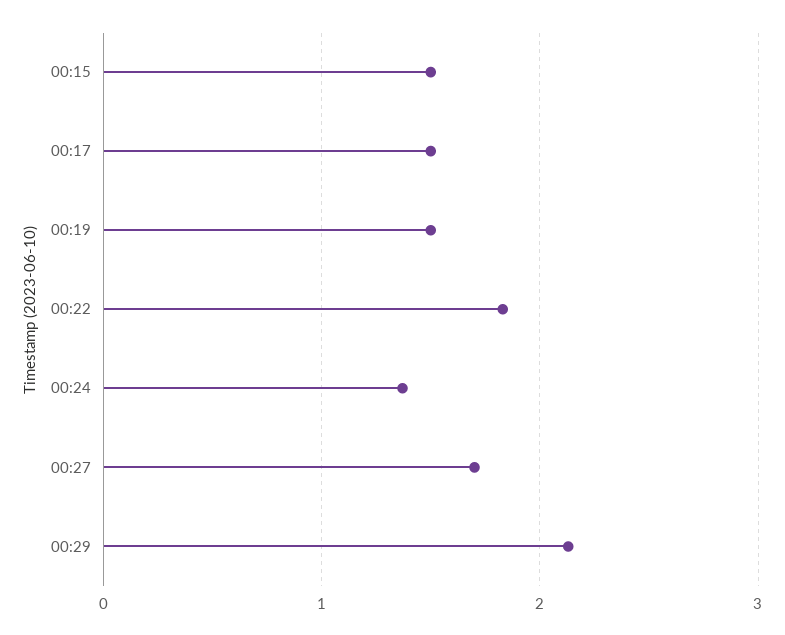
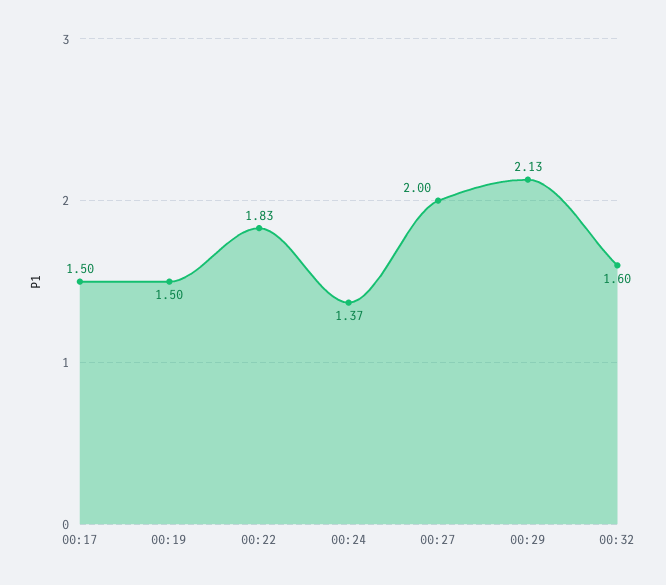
00:15: 1.5 -> none
00:27: 1.7 -> 2
00:32: none -> 1.6

